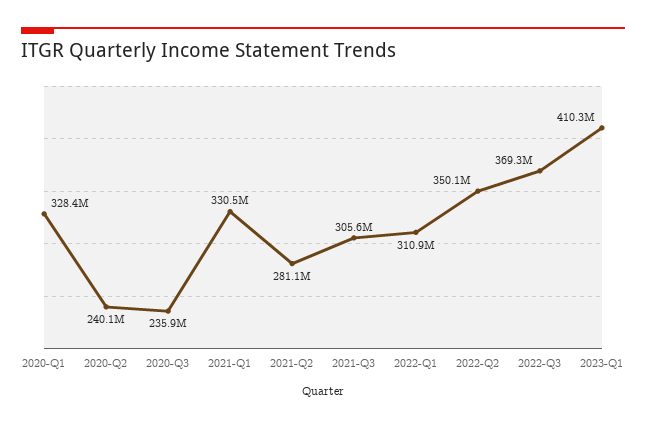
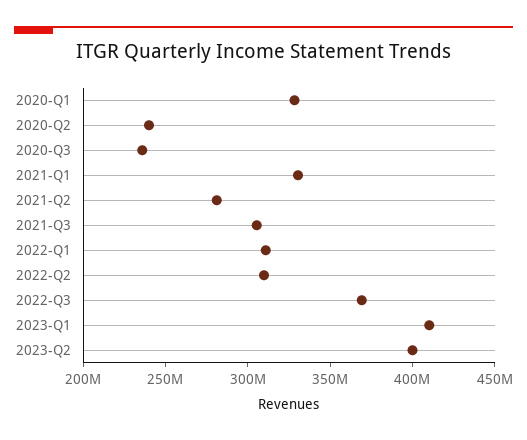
2022-Q2: 350100000 -> 310000000
2023-Q2: none -> 400000000

